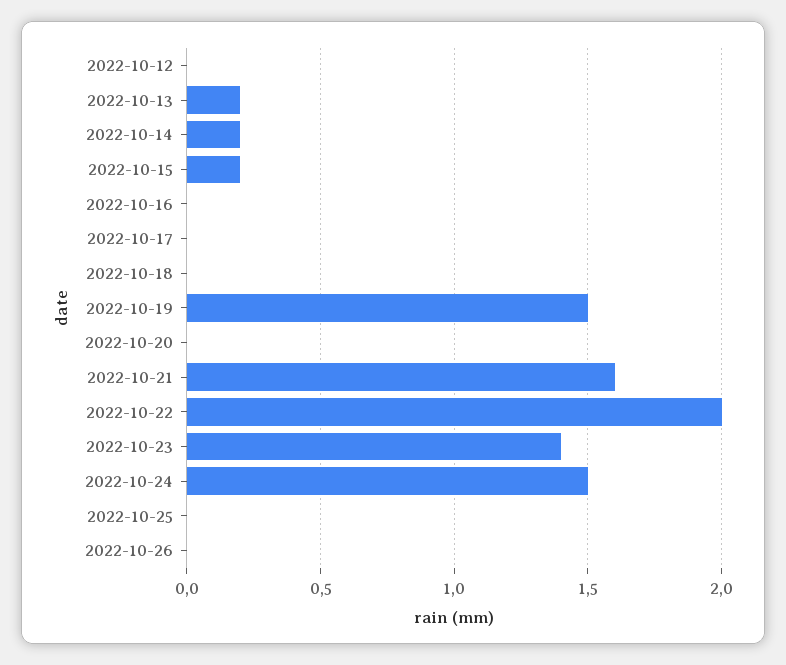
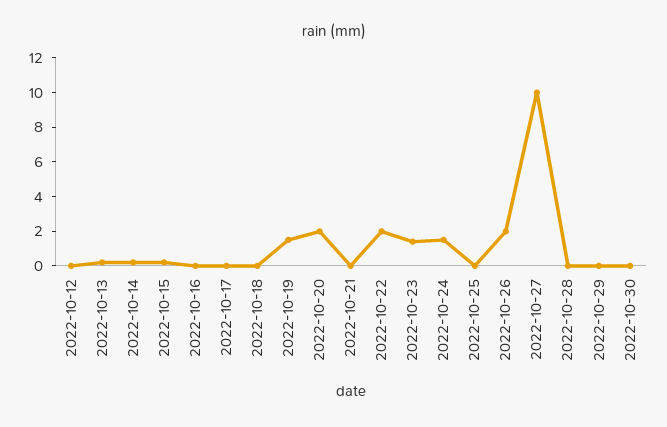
2022-10-20: 0 -> 2
2022-10-21: 1.6 -> 0
2022-10-26: 0 -> 2
2022-10-27: none -> 10
2022-10-28: none -> 0
2022-10-29: none -> 0
2022-10-30: none -> 0

